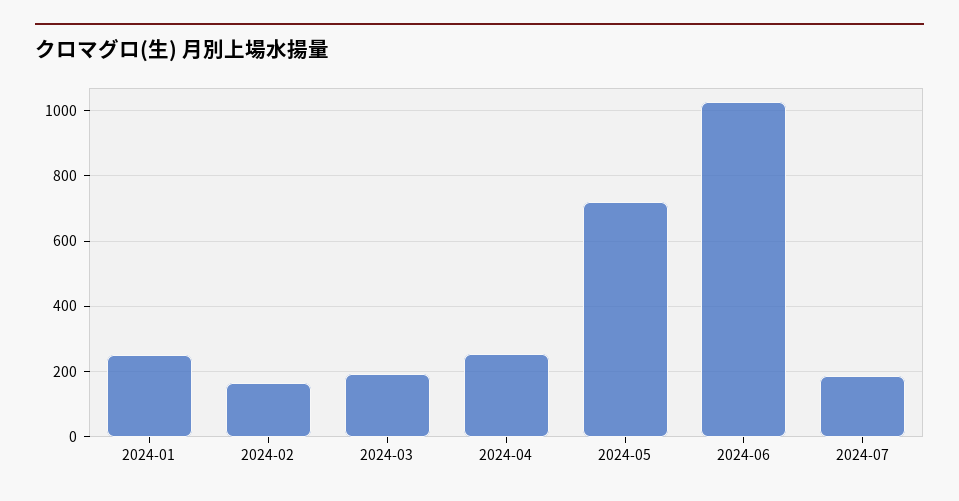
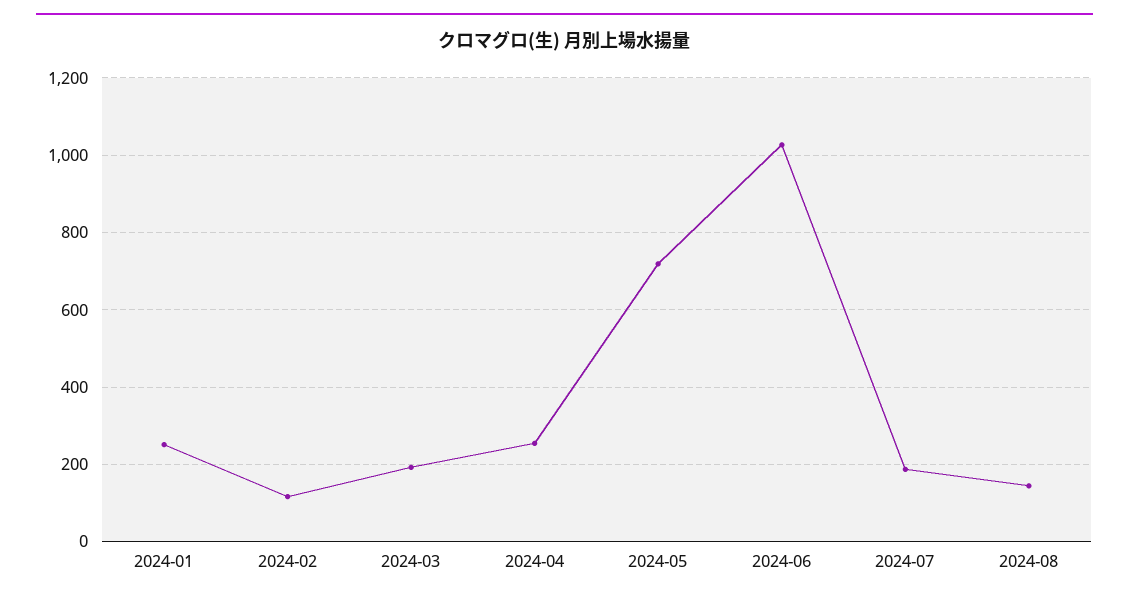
2024-02: 160 -> 120
2024-08: none -> 140

